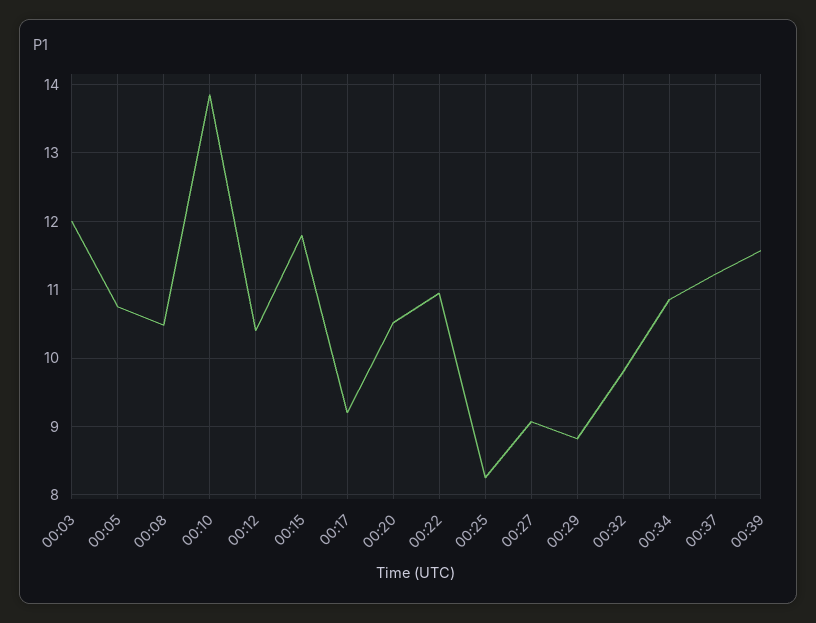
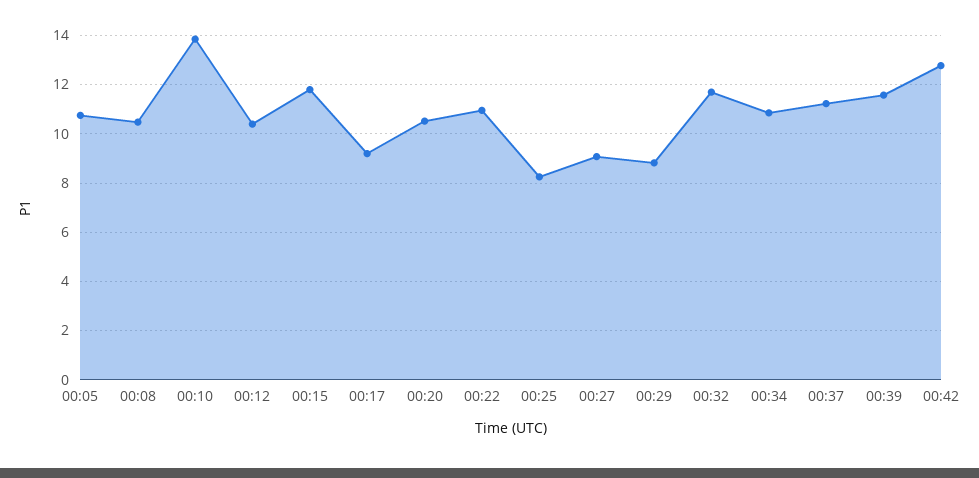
00:03: 12 -> none
00:32: 9.8 -> 11.75
00:42: none -> 12.75

